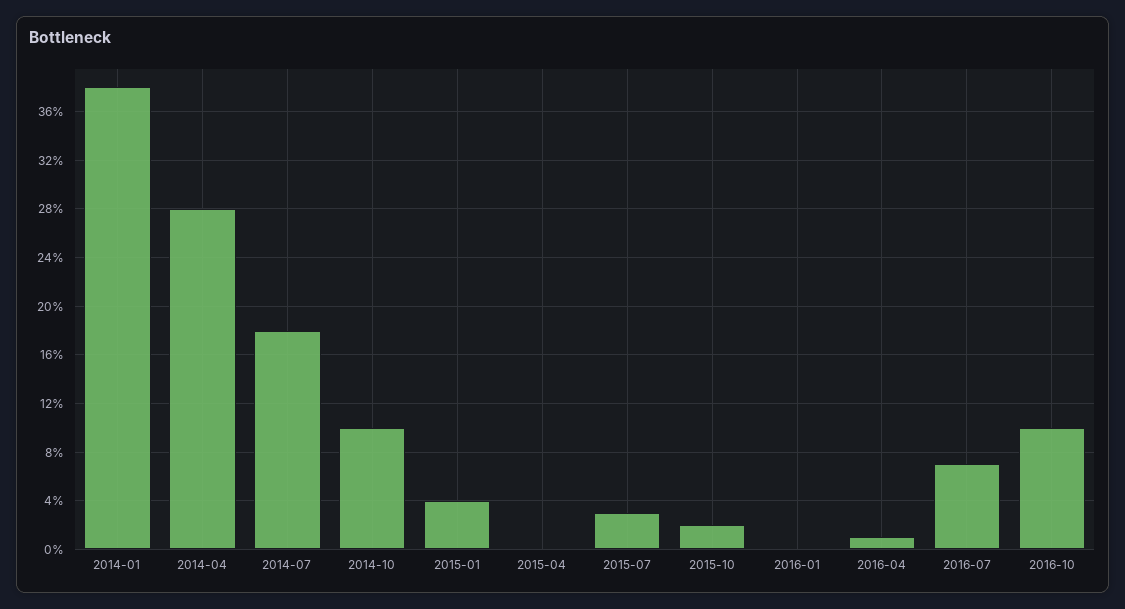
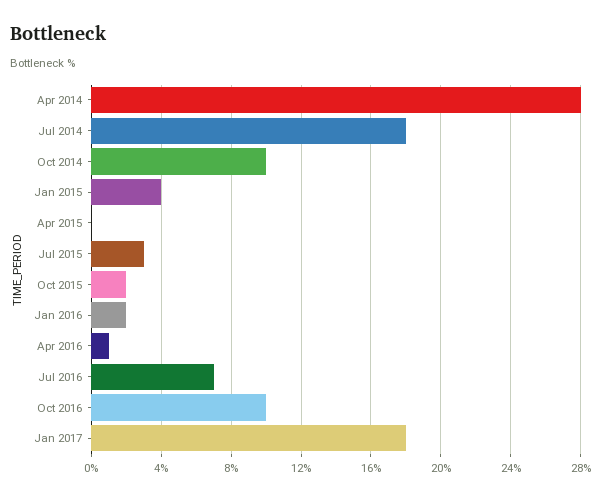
2014-01: 38 -> none
2016-01: 0 -> 2
Jan 2017: none -> 18

